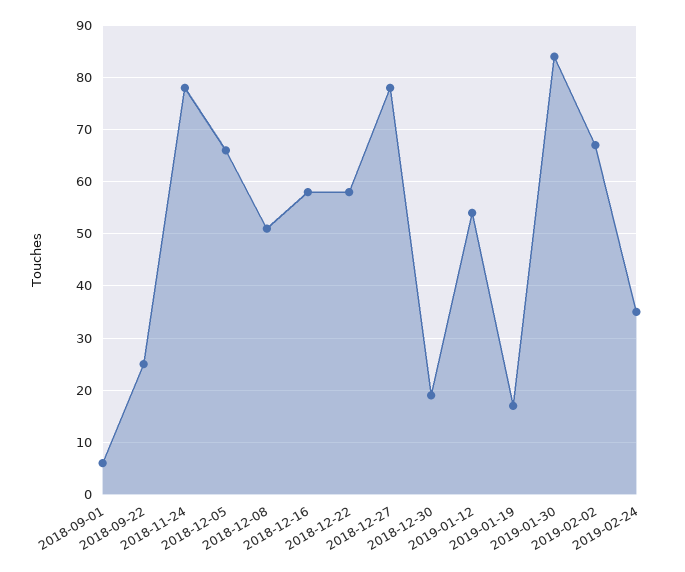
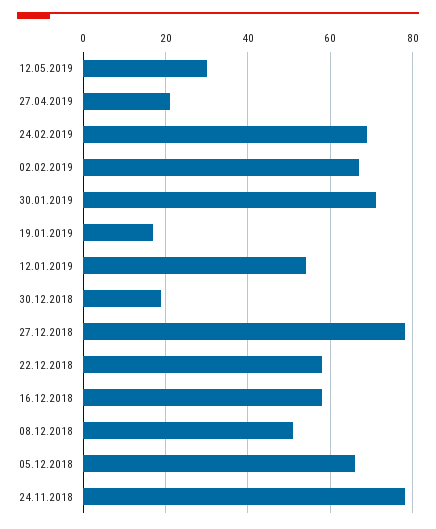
2018-09-01: 5 -> none
2018-09-22: 25 -> none
2019-01-30: 85 -> 70
2019-02-24: 35 -> 70
12.05.2019: none -> 30
27.04.2019: none -> 20

